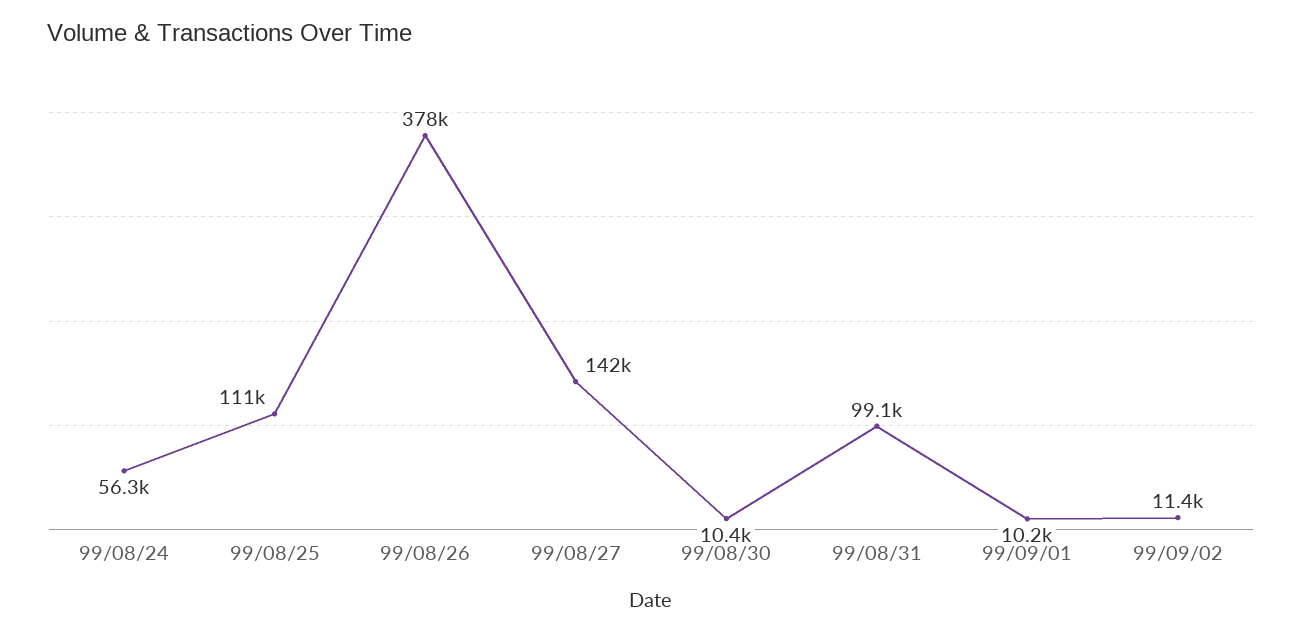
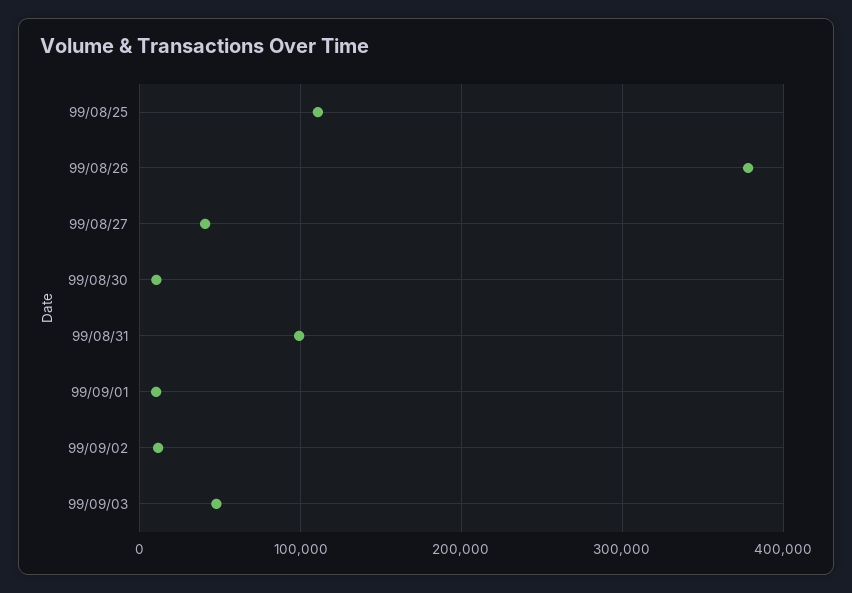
99/08/24: 56300 -> none
99/08/27: 142000 -> 40000
99/09/03: none -> 50000

